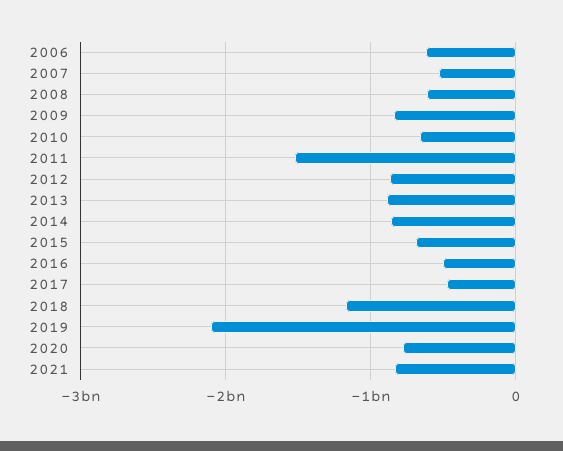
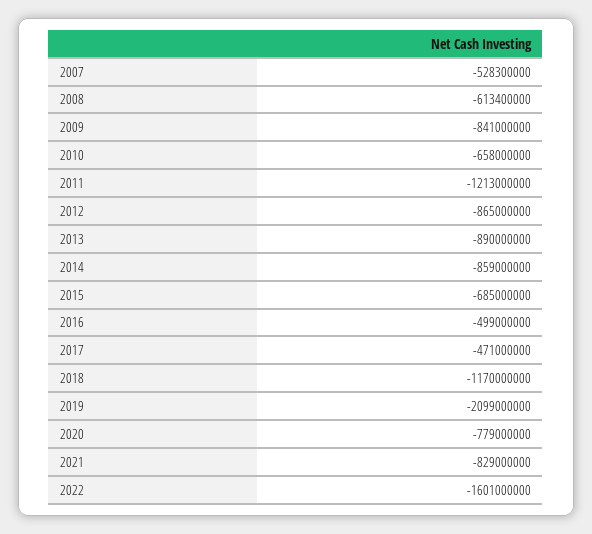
2006: -600000000 -> none
2011: -1500000000 -> -1213000000
2022: none -> -1601000000

